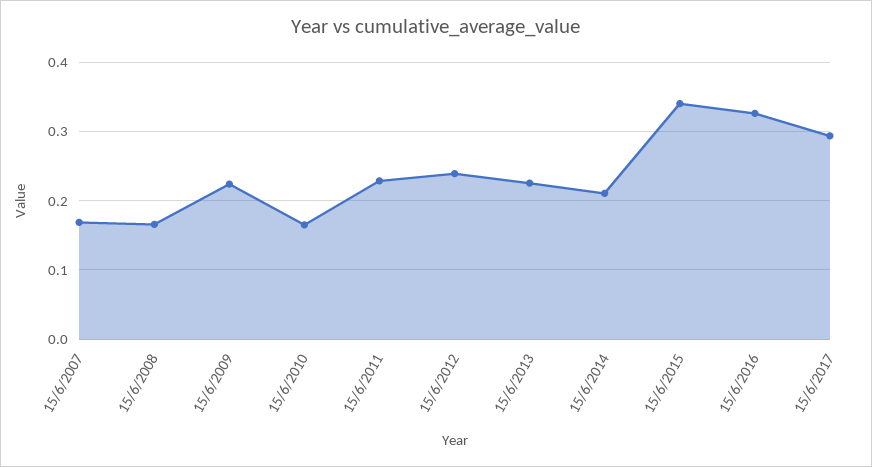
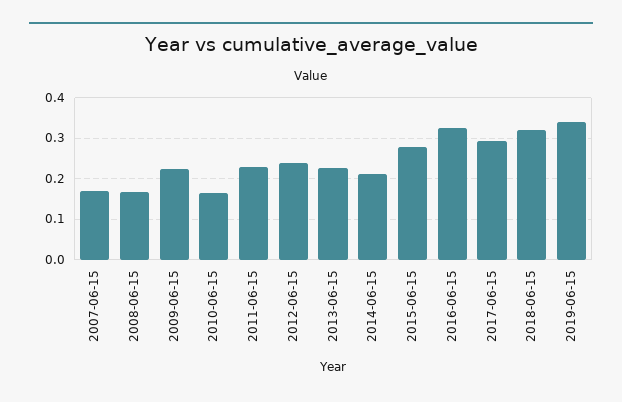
15/6/2015: 0.34 -> 0.28
2018-06-15: none -> 0.32
2019-06-15: none -> 0.34

